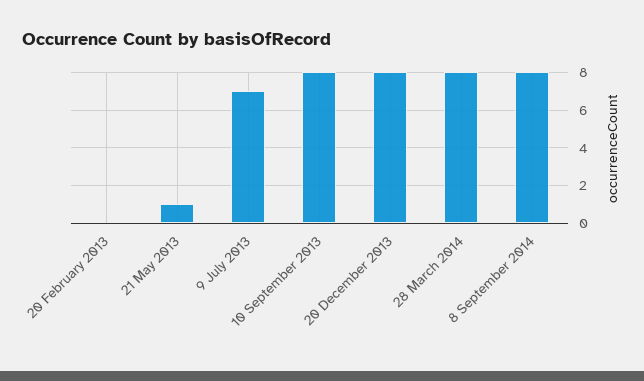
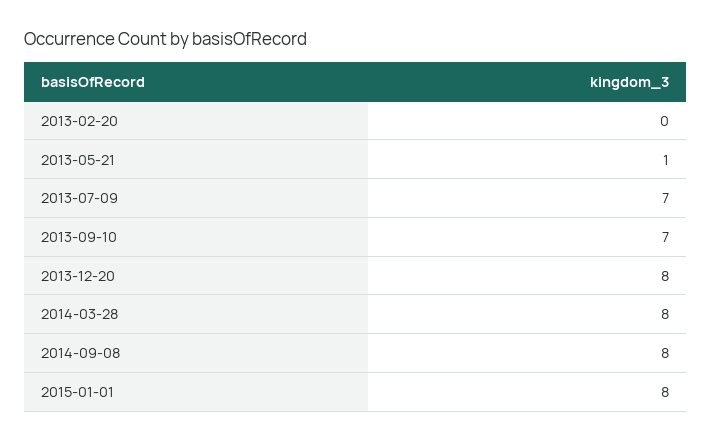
10 September 2013: 8 -> 7
2015-01-01: none -> 8

